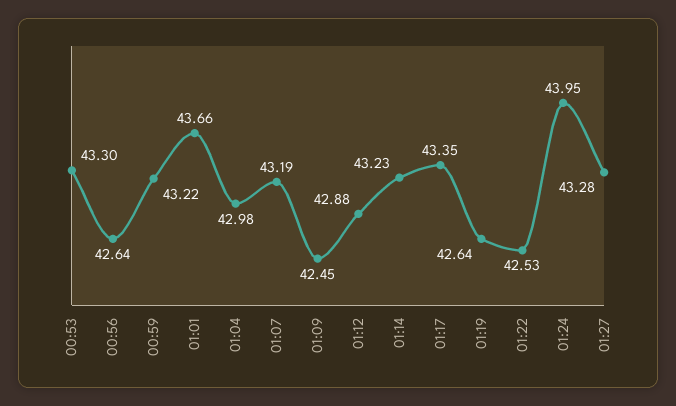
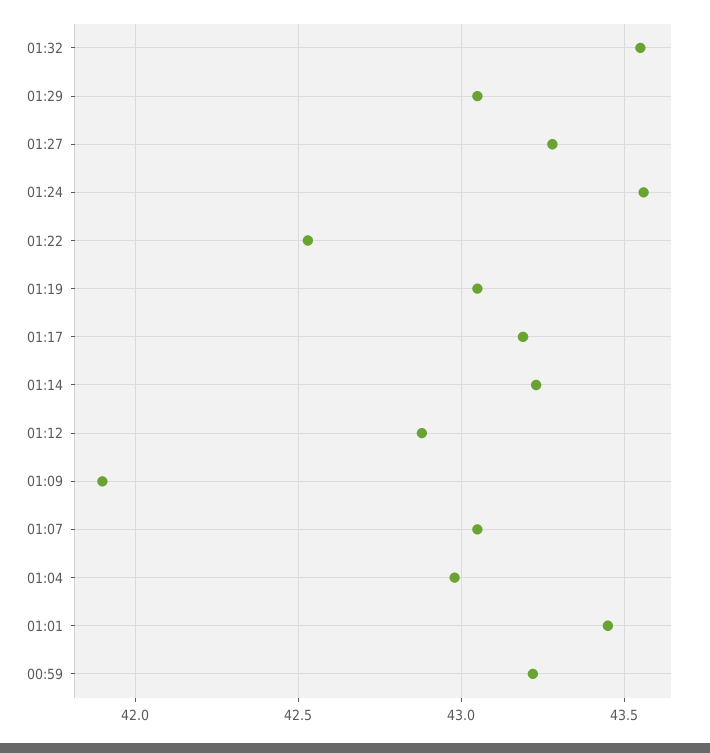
00:53: 43.3 -> none
00:56: 42.64 -> none
01:01: 43.66 -> 43.45
01:07: 43.19 -> 43.05
01:09: 42.45 -> 41.9
01:17: 43.35 -> 43.2
01:19: 42.64 -> 43.05
01:24: 43.95 -> 43.55
01:32: none -> 43.55
01:29: none -> 43.05

